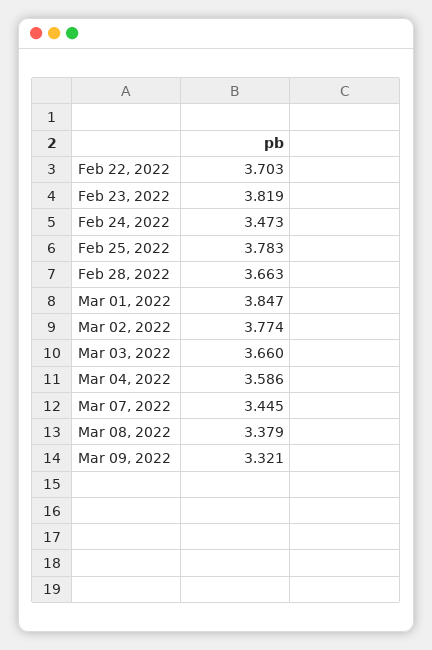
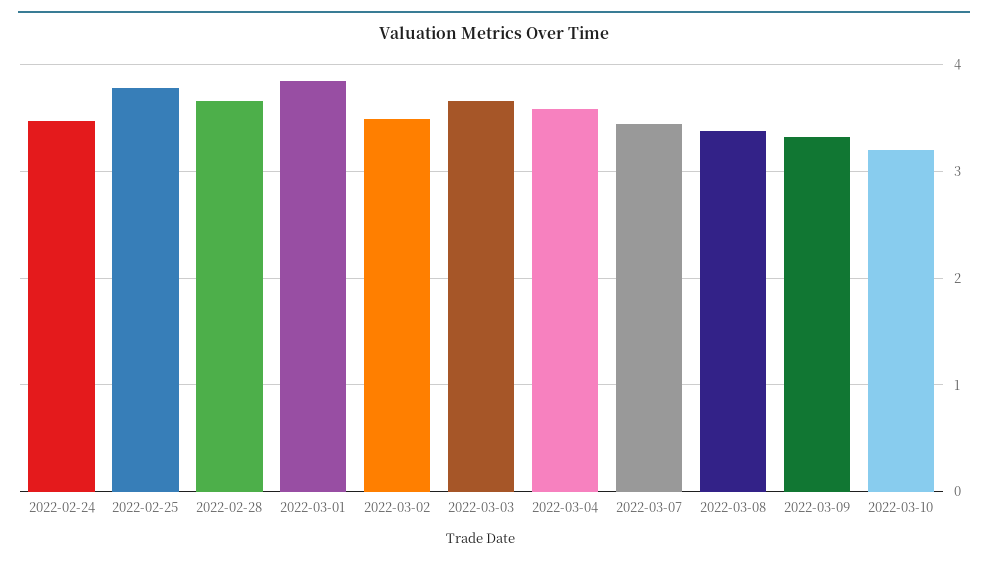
Feb 22, 2022: 3.703 -> none
Feb 23, 2022: 3.819 -> none
Mar 02, 2022: 3.774 -> 3.5
2022-03-10: none -> 3.2

